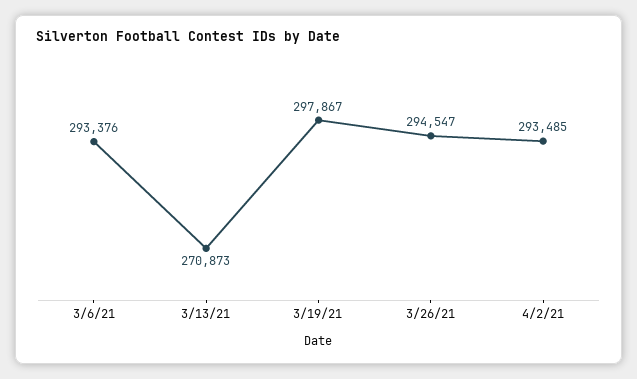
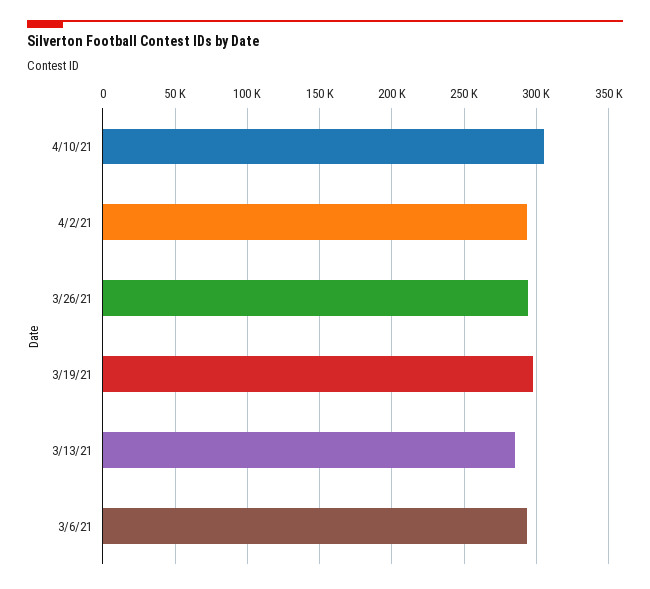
3/13/21: 270873 -> 285000
4/10/21: none -> 305000

